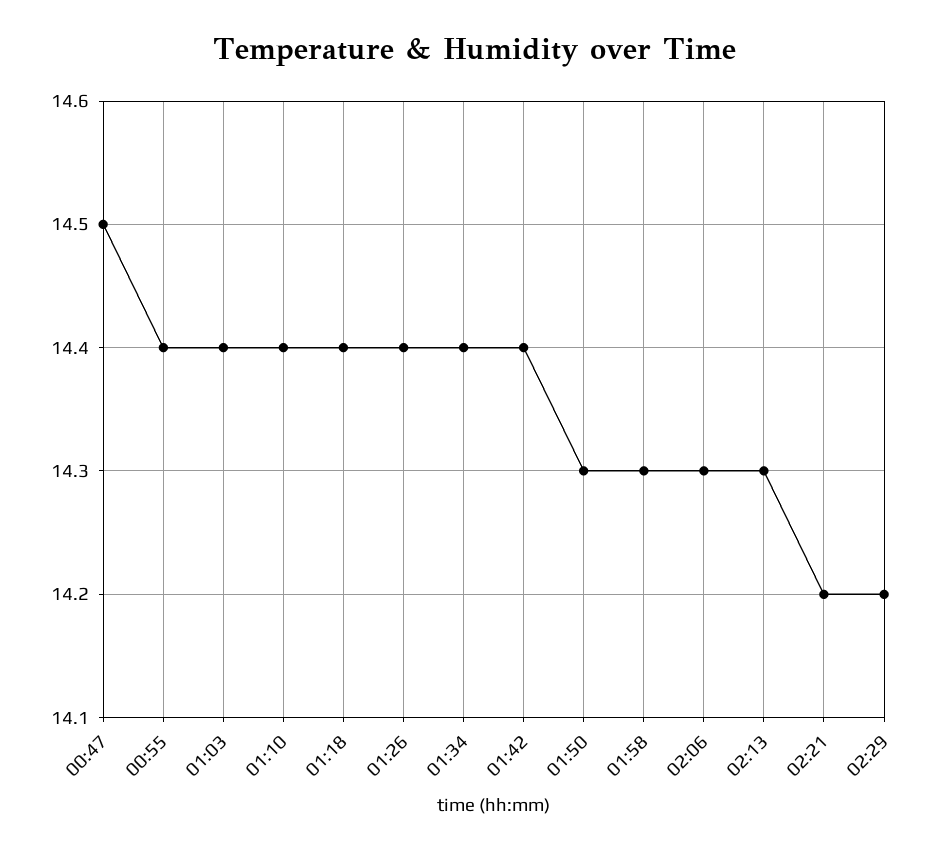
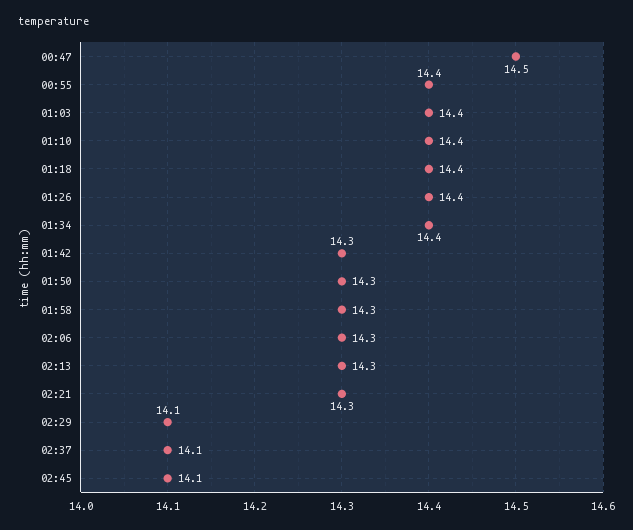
01:42: 14.4 -> 14.3
02:21: 14.2 -> 14.3
02:29: 14.2 -> 14.1
02:37: none -> 14.1
02:45: none -> 14.1

